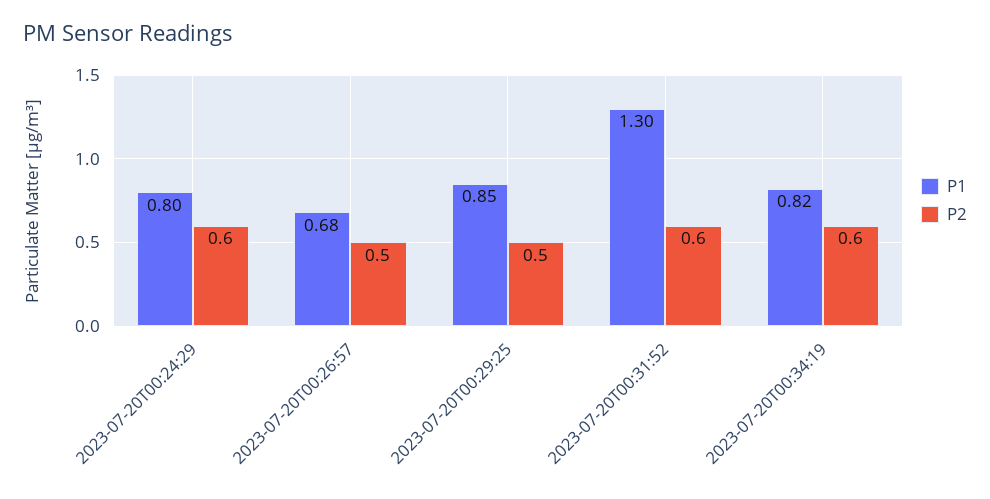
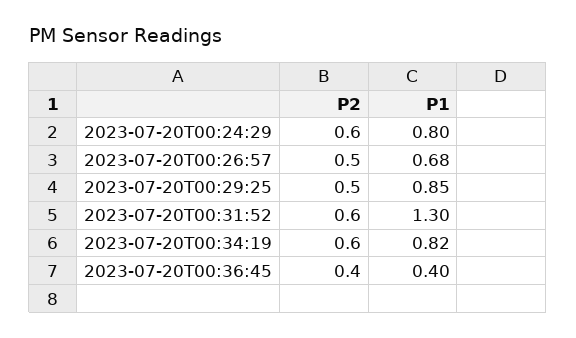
P2, 2023-07-20T00:36:45: none -> 0.4
P1, 2023-07-20T00:36:45: none -> 0.4

